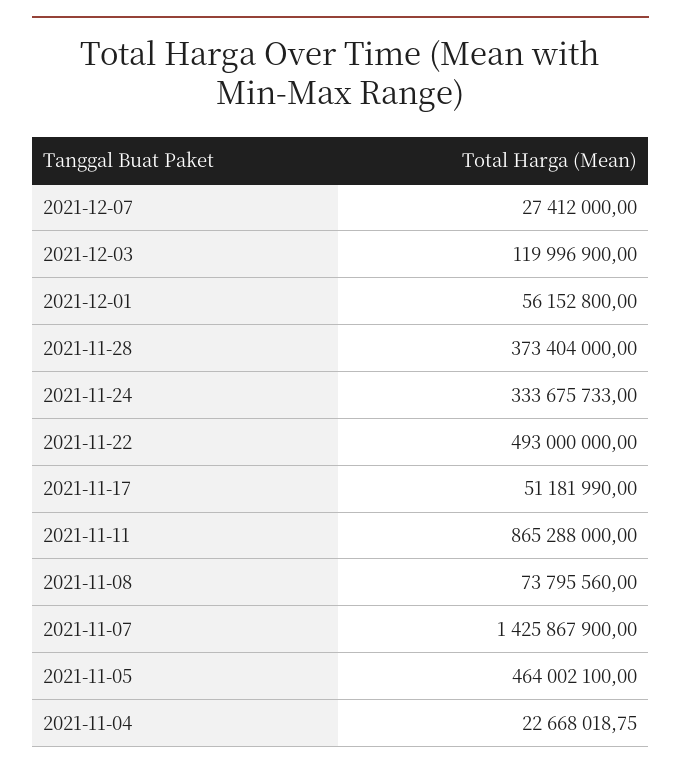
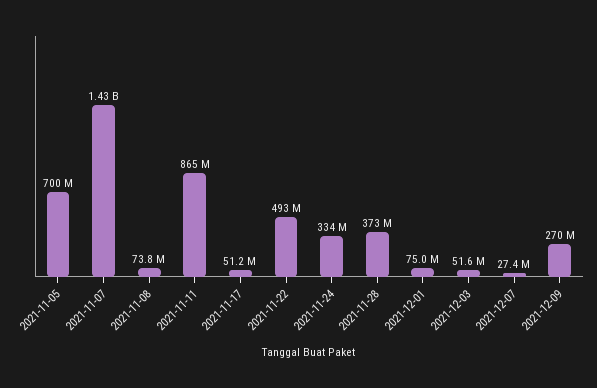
2021-12-03: 119996900 -> 51600000
2021-12-01: 56152800 -> 75000000
2021-11-05: 464002100 -> 700000000
2021-11-04: 22668018.75 -> none
2021-12-09: none -> 270000000

